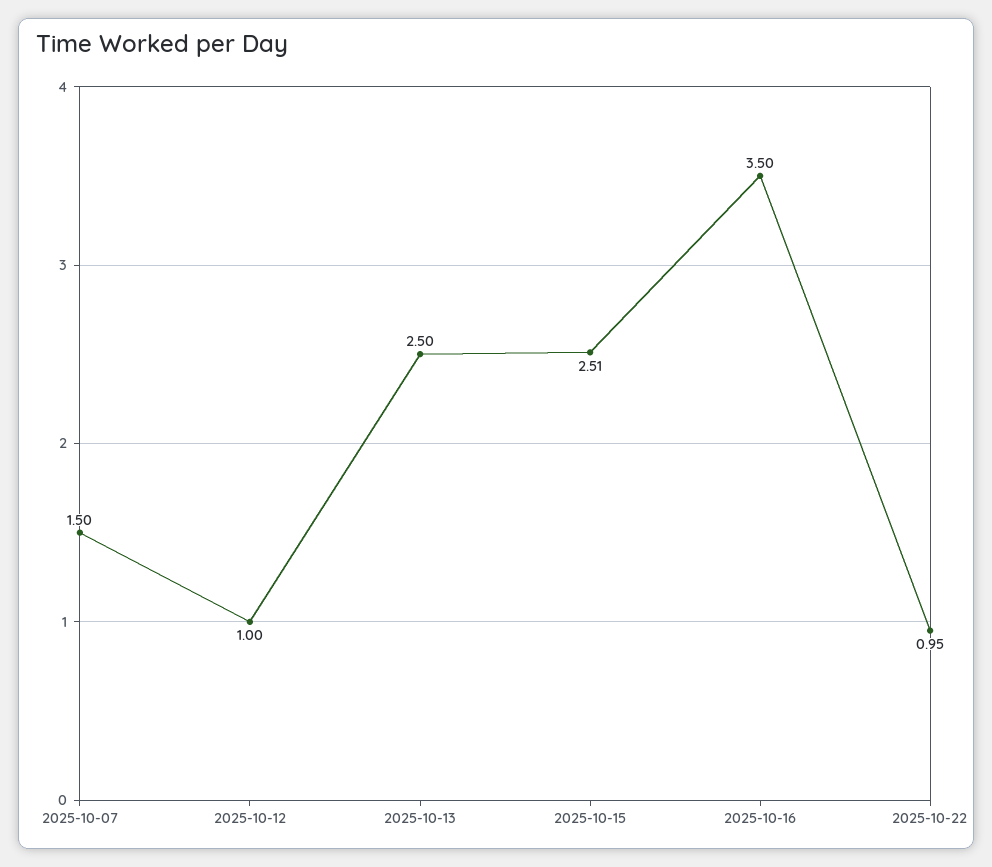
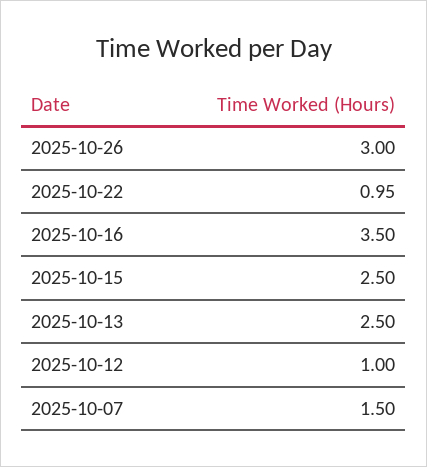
2025-10-15: 2.51 -> 2.5
2025-10-26: none -> 3

